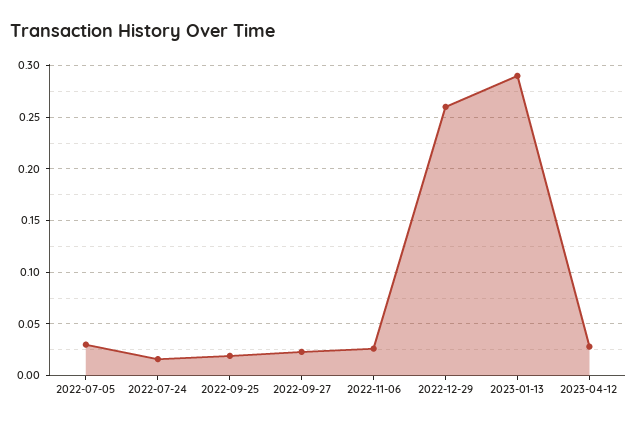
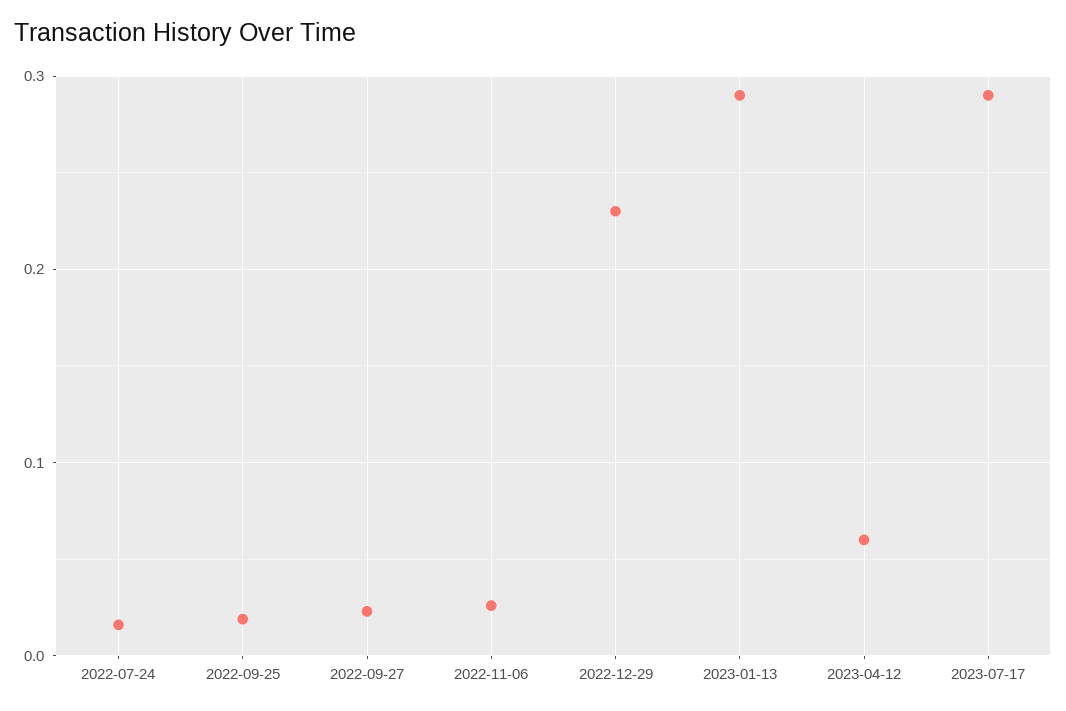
2022-07-05: 0.03 -> none
2022-12-29: 0.26 -> 0.23
2023-04-12: 0.03 -> 0.06
2023-07-17: none -> 0.29

